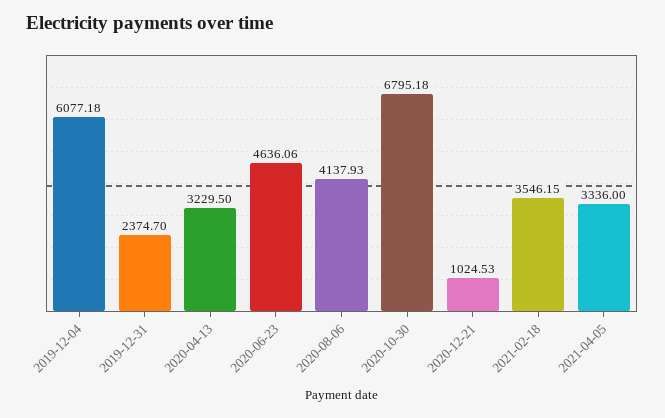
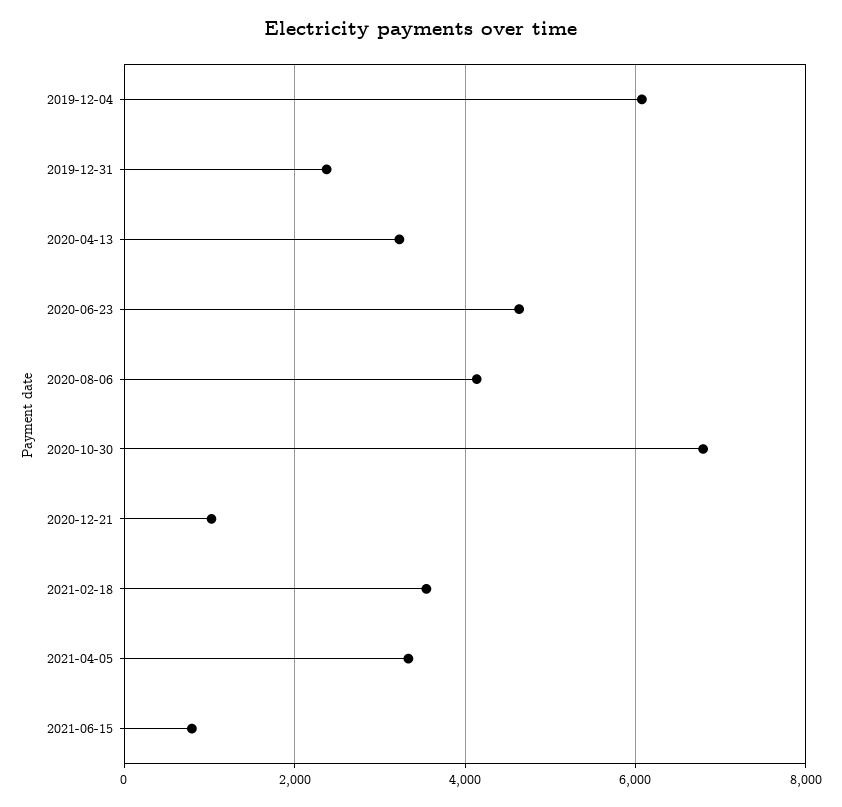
2021-06-15: none -> 800

